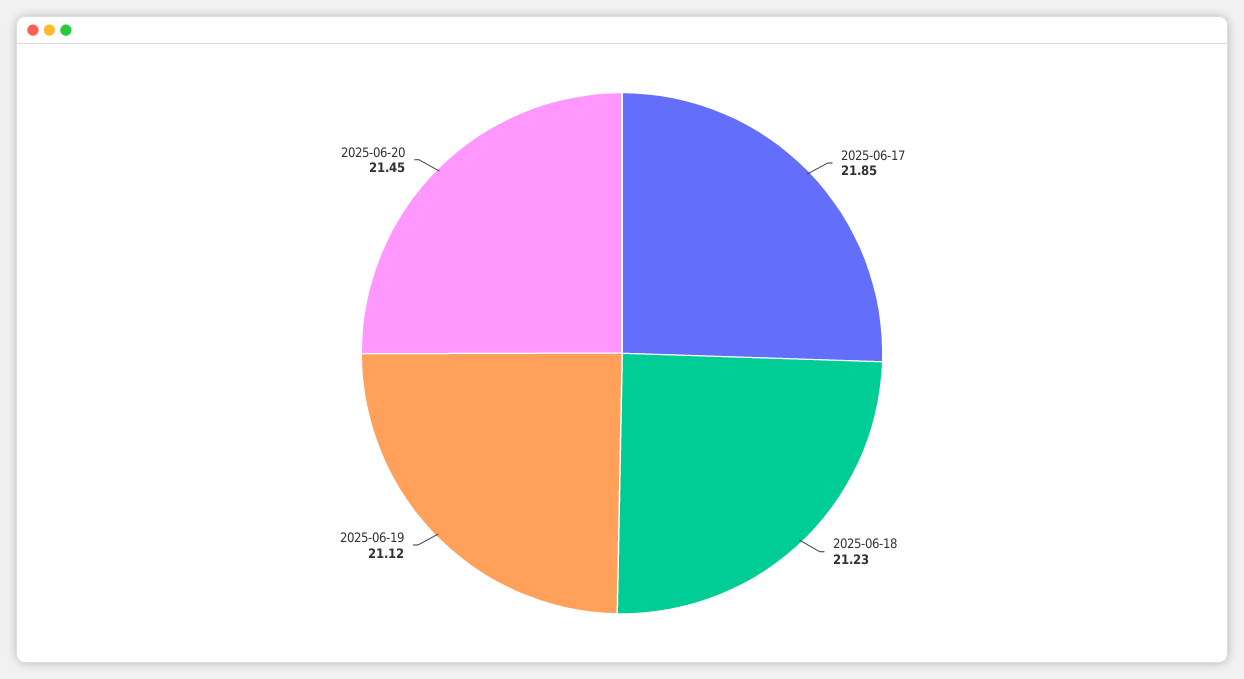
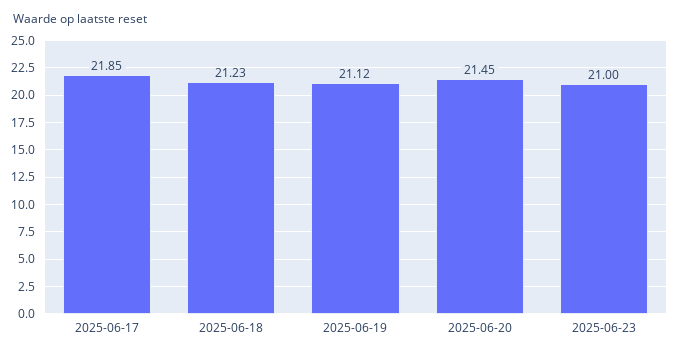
2025-06-23: none -> 21

